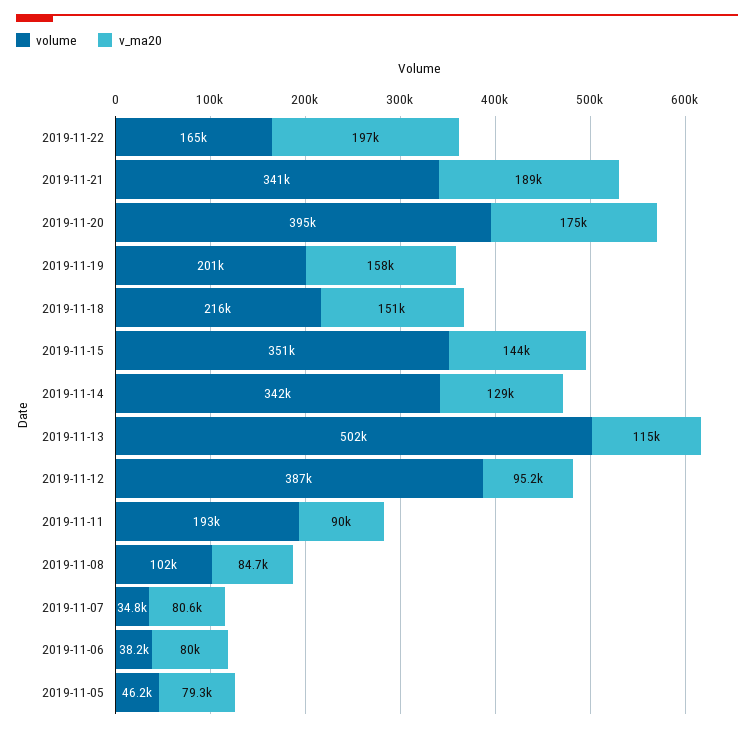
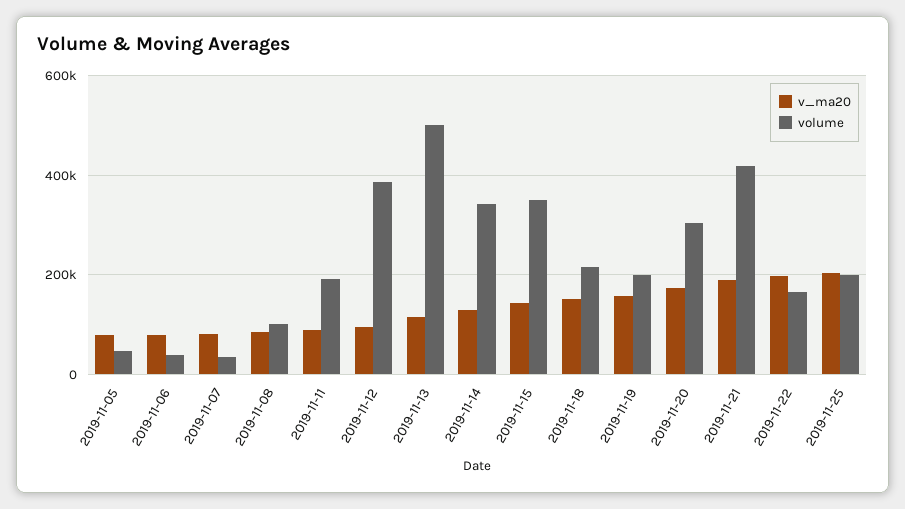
volume, 2019-11-21: 341000 -> 420000
volume, 2019-11-20: 395000 -> 300000
v_ma20, 2019-11-25: none -> 200000
volume, 2019-11-25: none -> 200000

